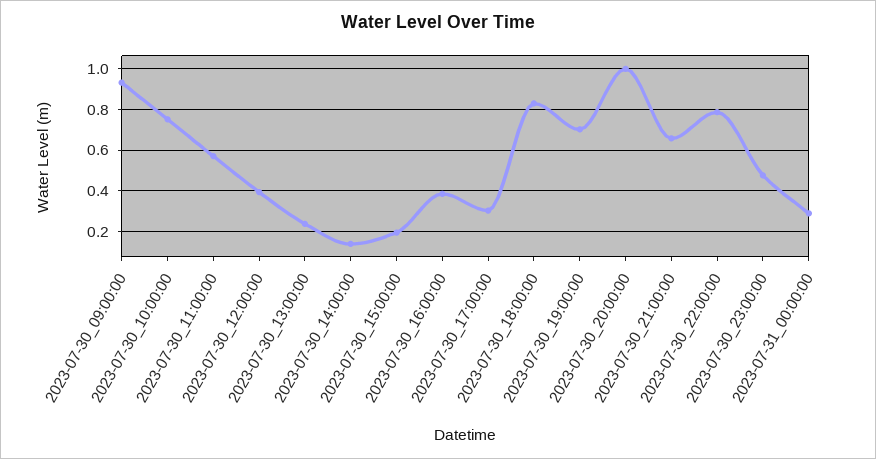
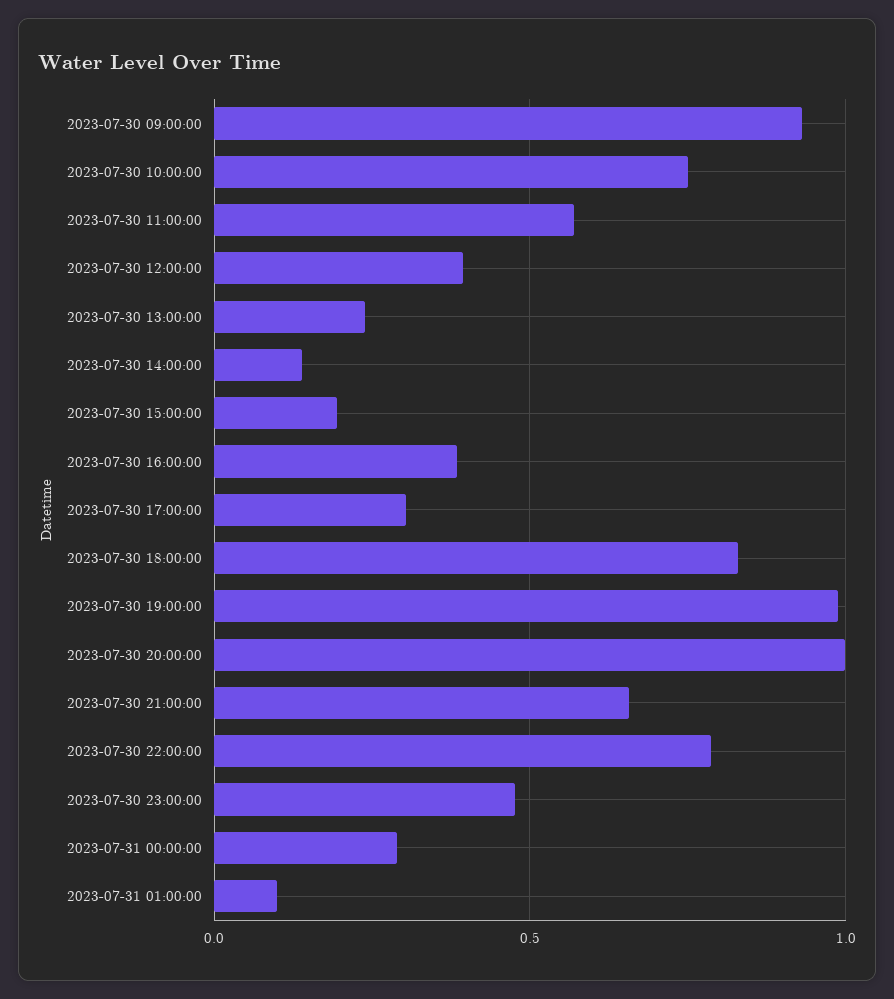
2023-07-30_19:00:00: 0.7 -> 1
2023-07-31 01:00:00: none -> 0.1

